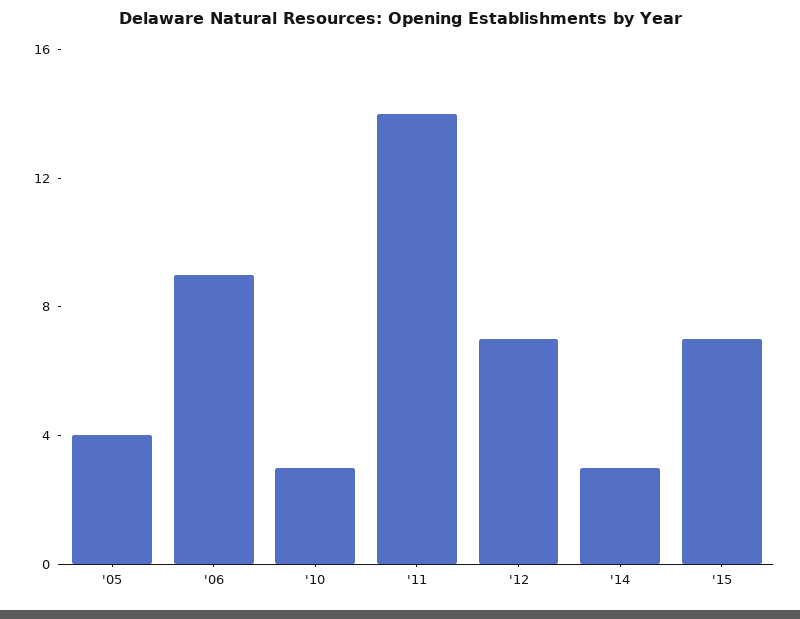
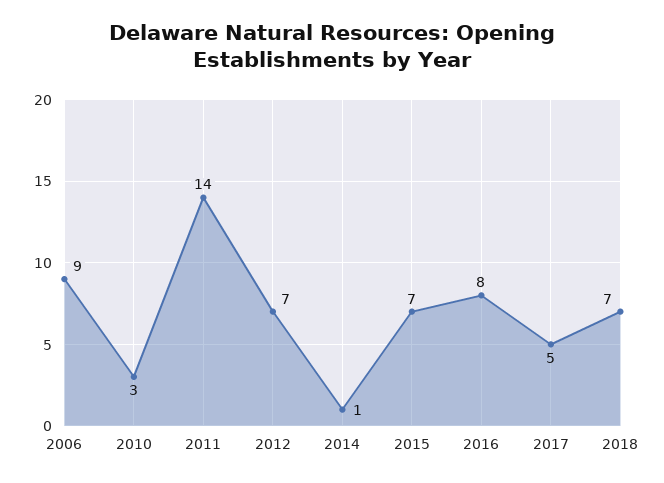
'05: 4 -> none
'14: 3 -> 1
2016: none -> 8
2017: none -> 5
2018: none -> 7

